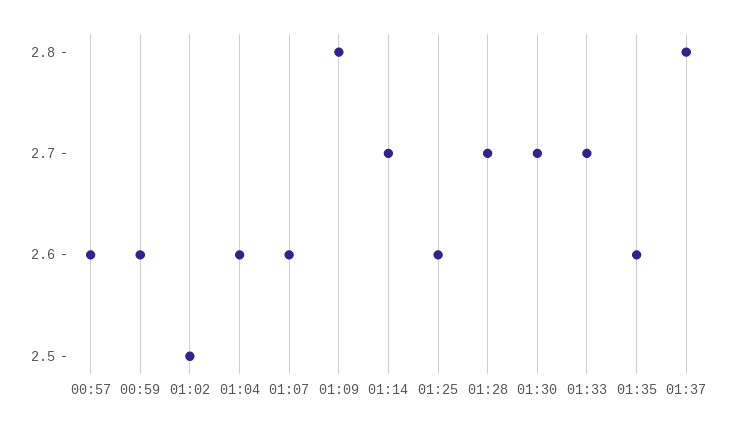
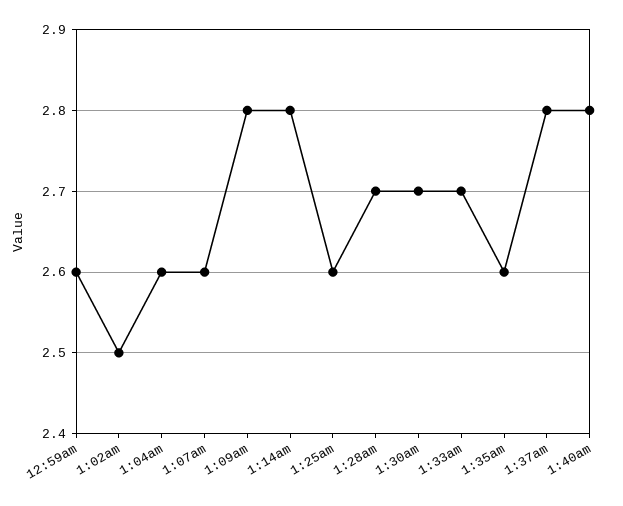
00:57: 2.6 -> none
01:14: 2.7 -> 2.8
1:40am: none -> 2.8

